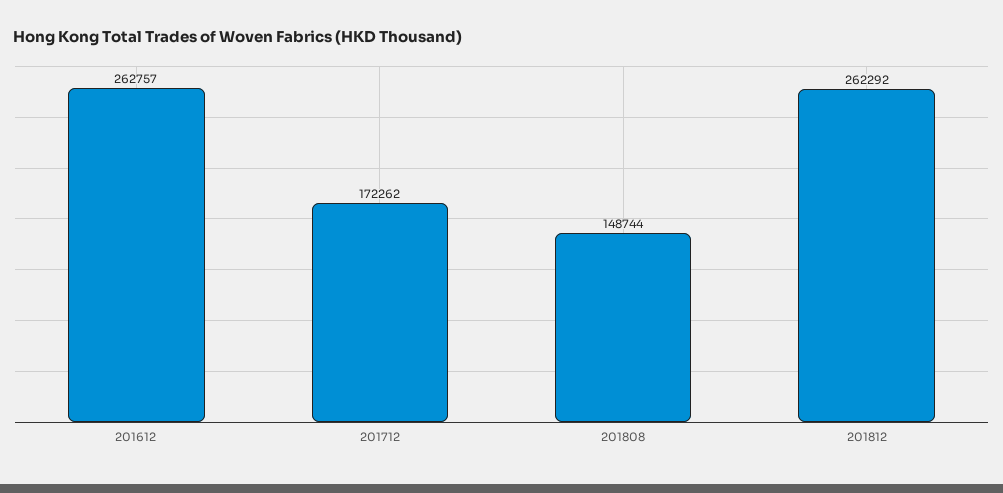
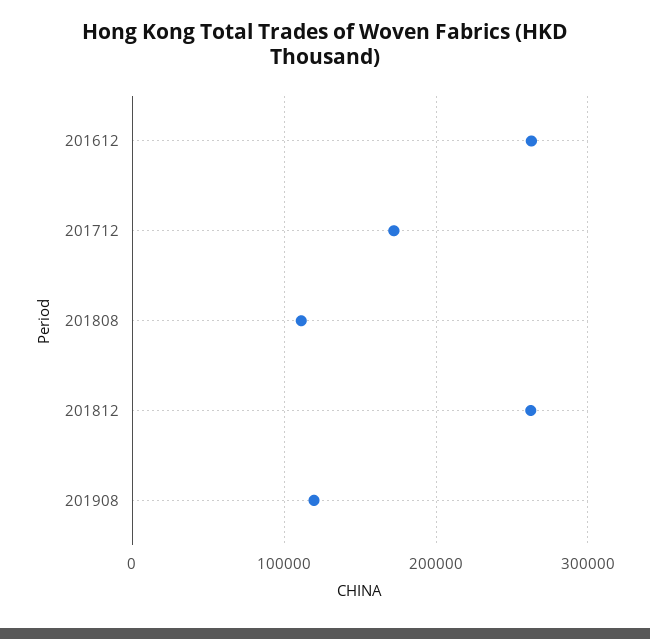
201808: 148744 -> 110000
201908: none -> 120000

